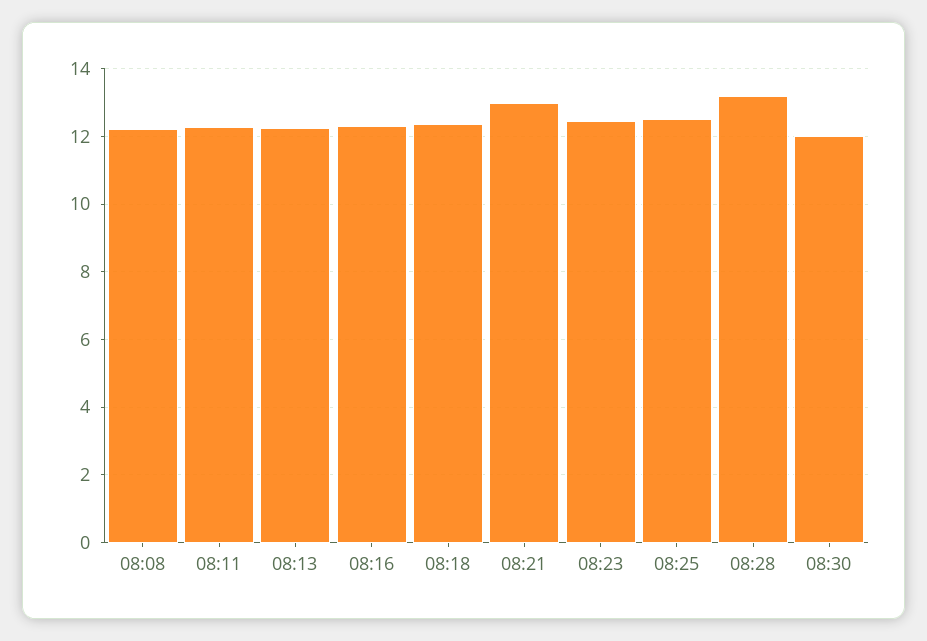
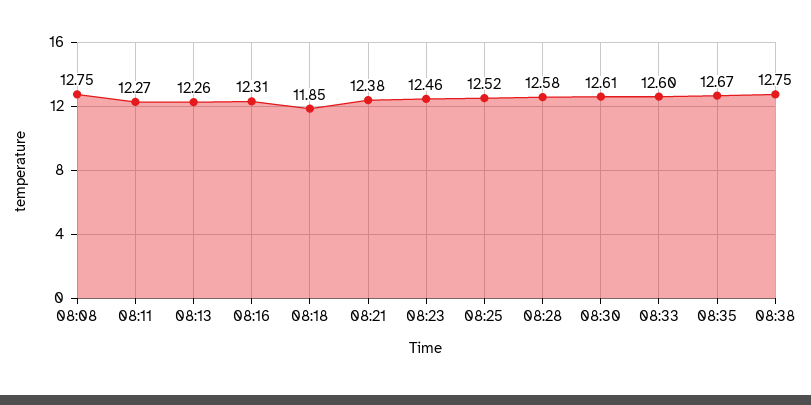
08:08: 12.2 -> 12.75
08:18: 12.4 -> 11.85
08:21: 13 -> 12.38
08:28: 13.2 -> 12.58
08:30: 12 -> 12.61
08:33: none -> 12.6
08:35: none -> 12.67
08:38: none -> 12.75

